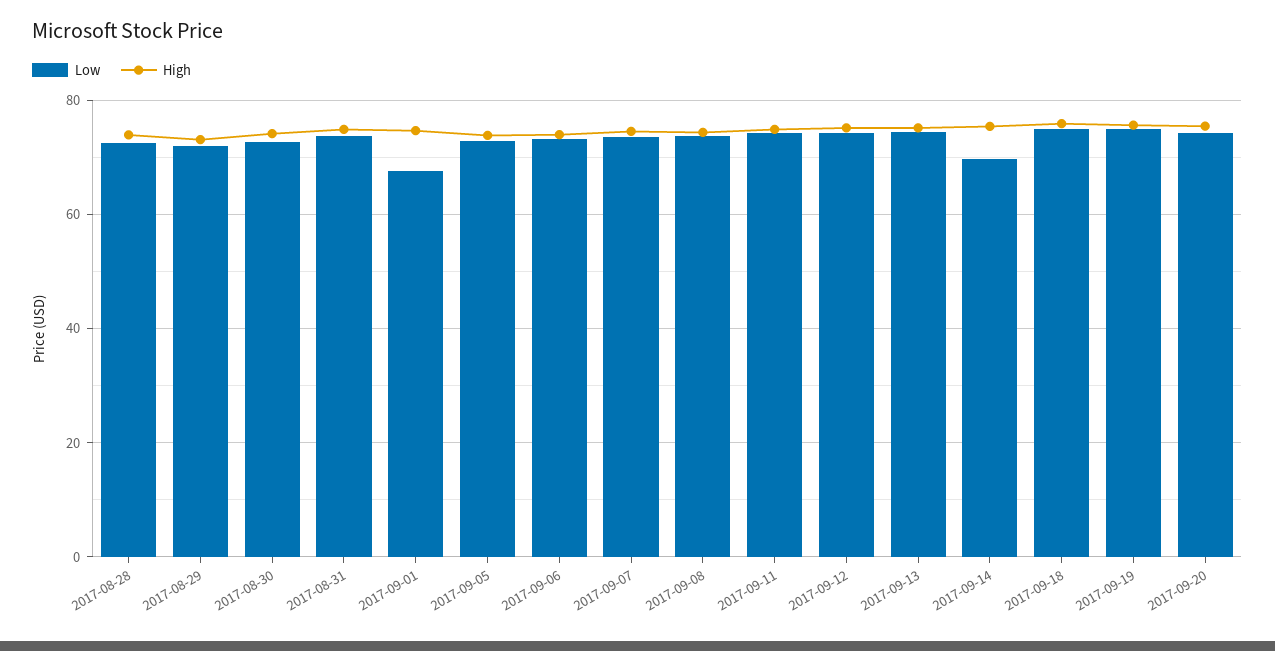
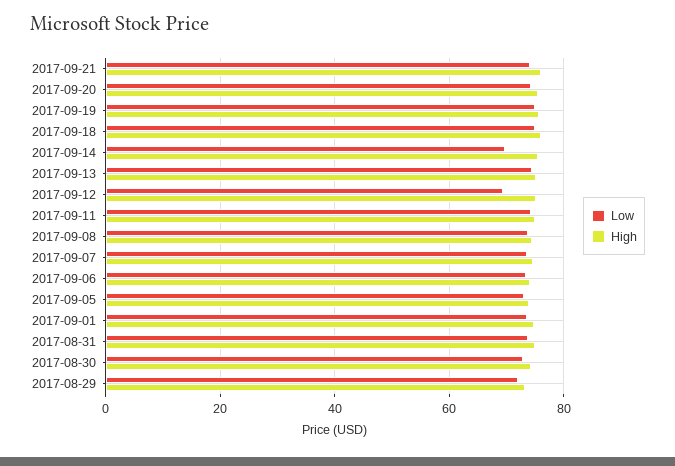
Low, 2017-08-28: 72 -> none
High, 2017-08-28: 74 -> none
Low, 2017-09-01: 68 -> 74
Low, 2017-09-12: 74 -> 70
Low, 2017-09-21: none -> 74
High, 2017-09-21: none -> 76

